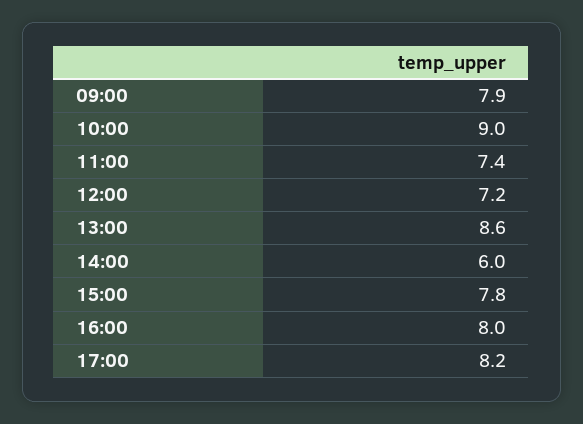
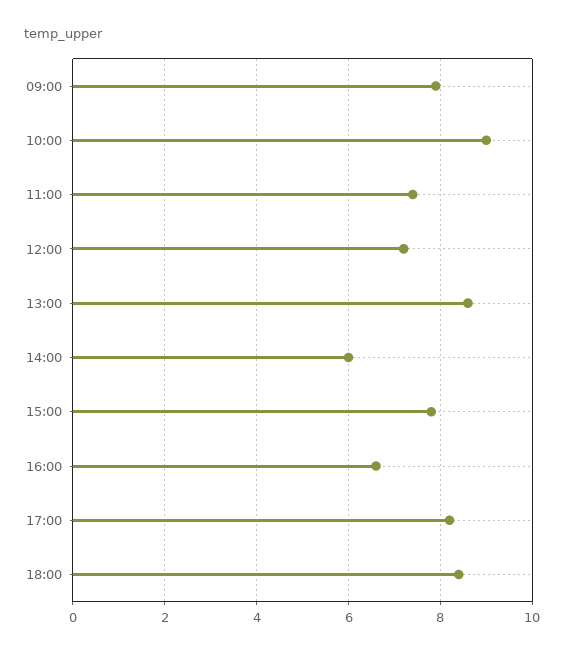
16:00: 8 -> 6.5
18:00: none -> 8.5

